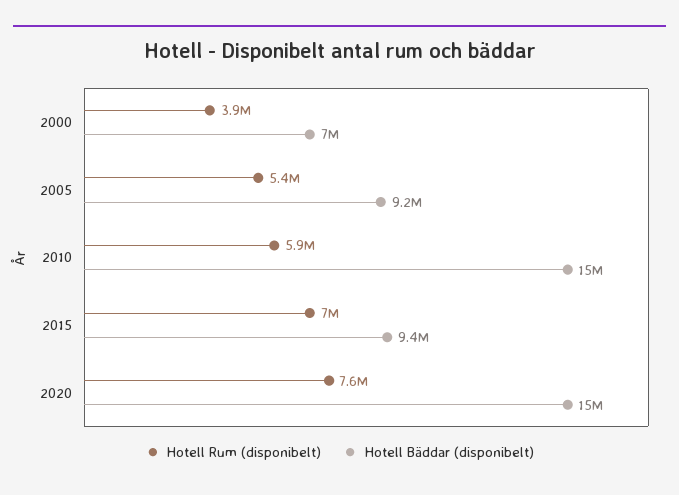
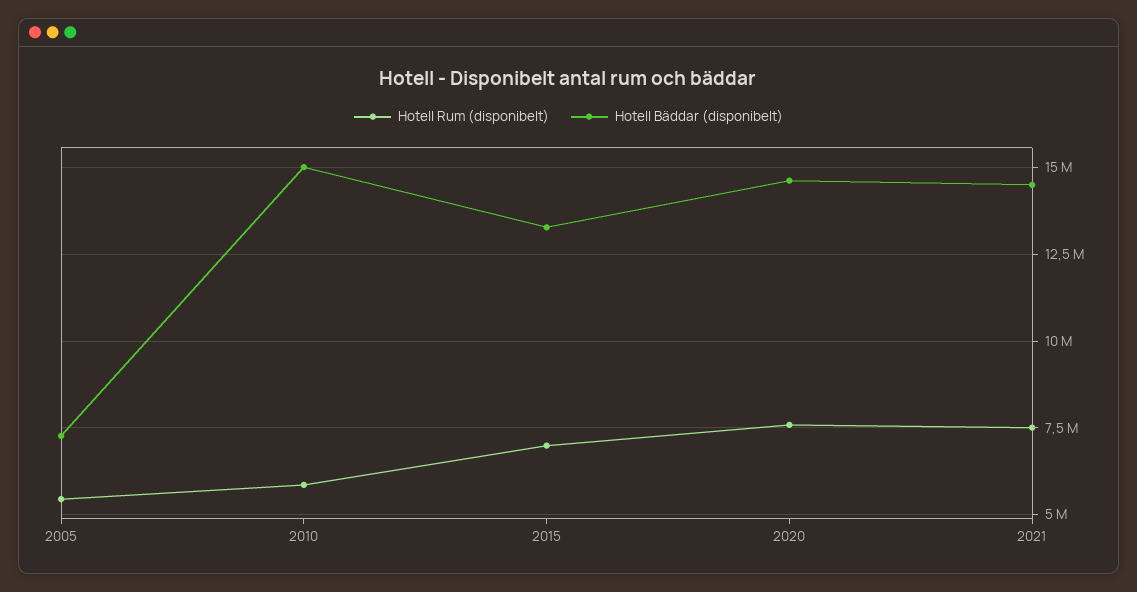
Hotell Rum (disponibelt), 2000: 3900000 -> none
Hotell Bäddar (disponibelt), 2000: 7000000 -> none
Hotell Bäddar (disponibelt), 2005: 9200000 -> 7250000
Hotell Bäddar (disponibelt), 2015: 9400000 -> 13250000
Hotell Rum (disponibelt), 2021: none -> 7500000
Hotell Bäddar (disponibelt), 2021: none -> 14500000

